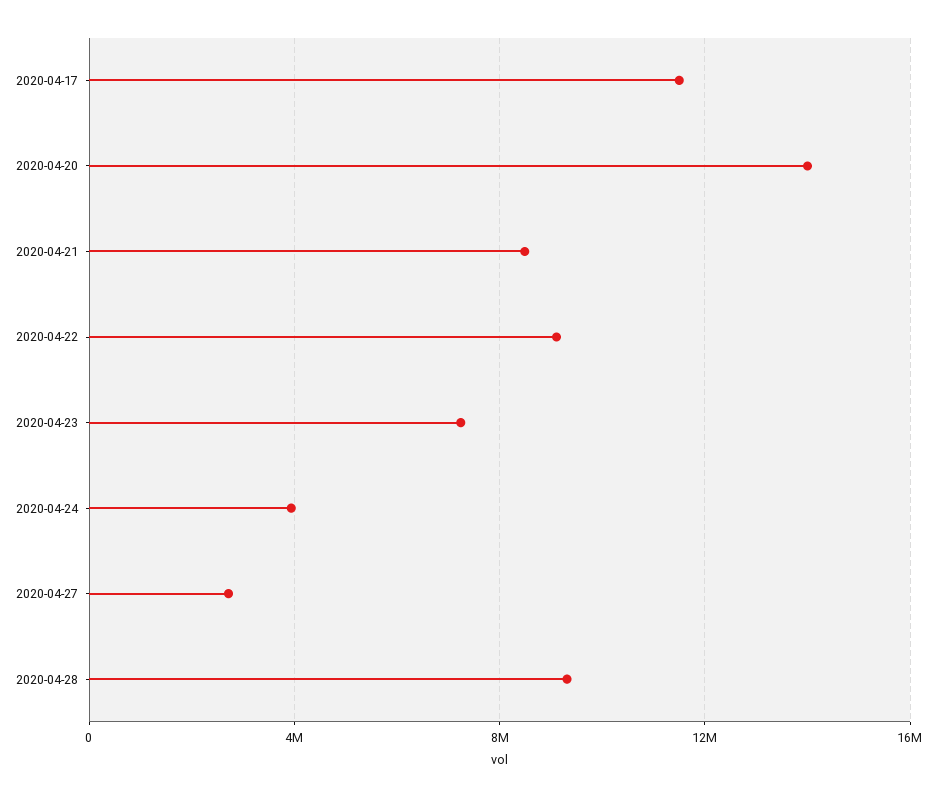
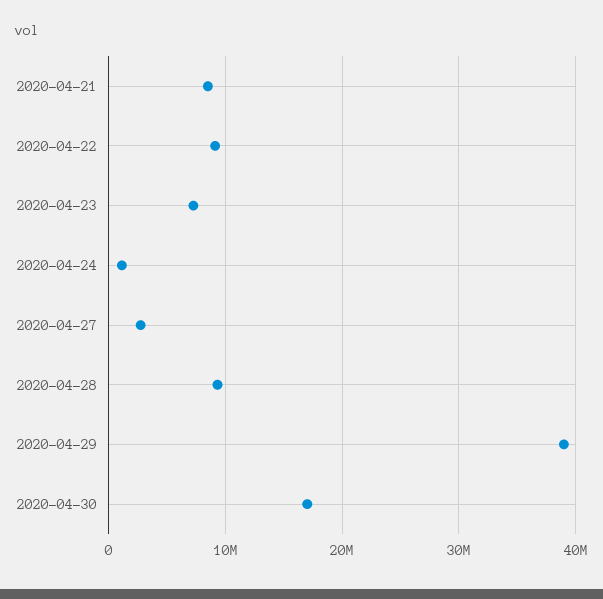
2020-04-17: 11500000 -> none
2020-04-20: 14000000 -> none
2020-04-24: 4000000 -> 1000000
2020-04-29: none -> 39000000
2020-04-30: none -> 17000000

